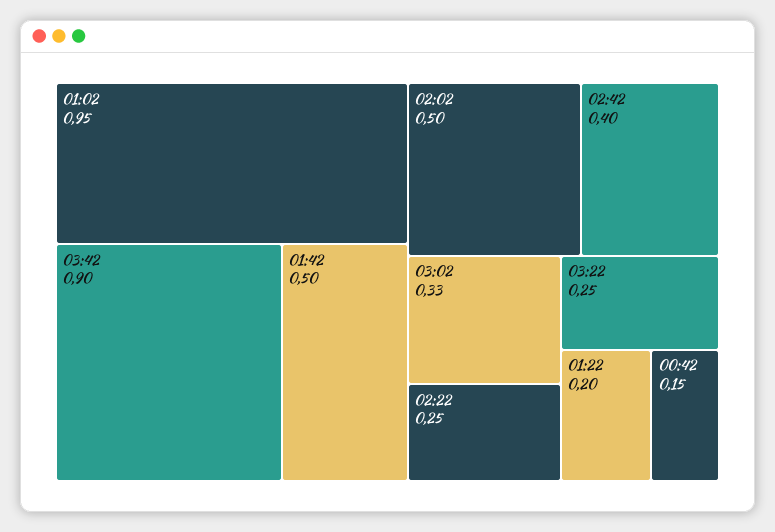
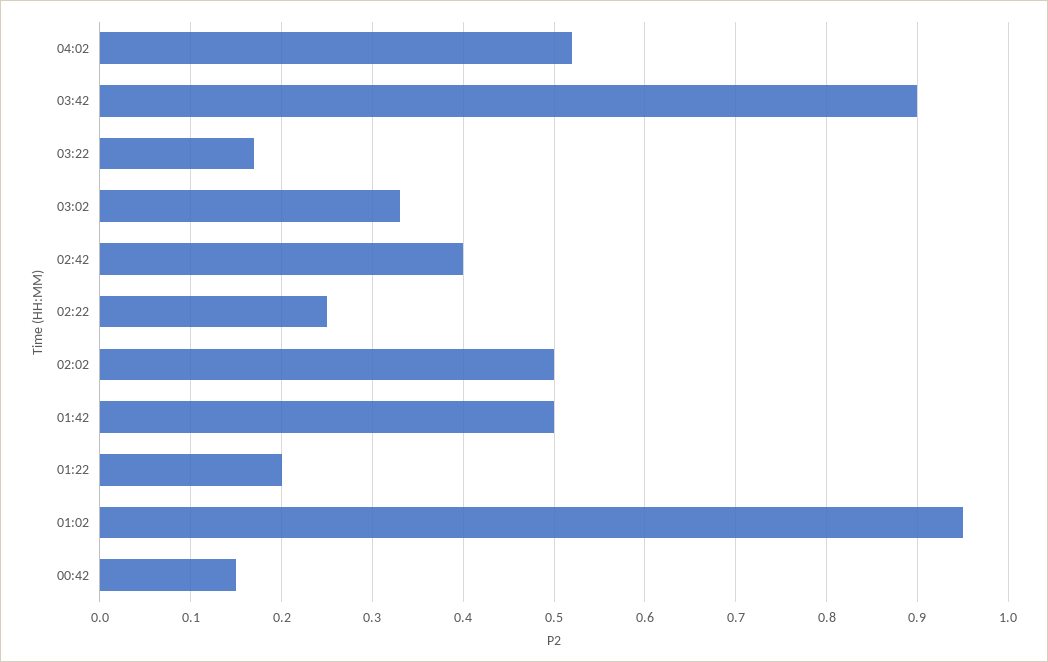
03:22: 0.25 -> 0.17
04:02: none -> 0.52

